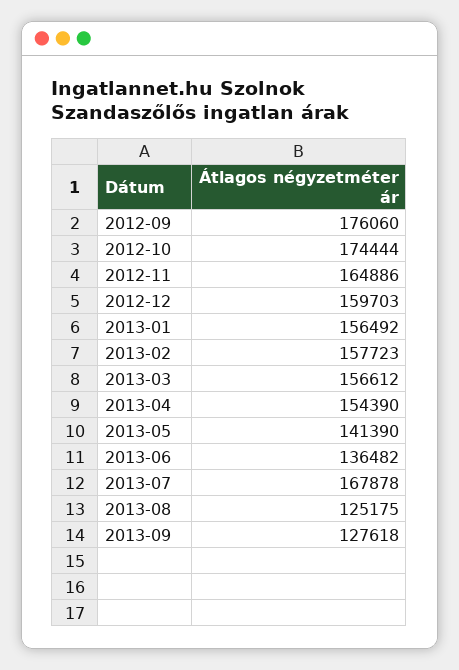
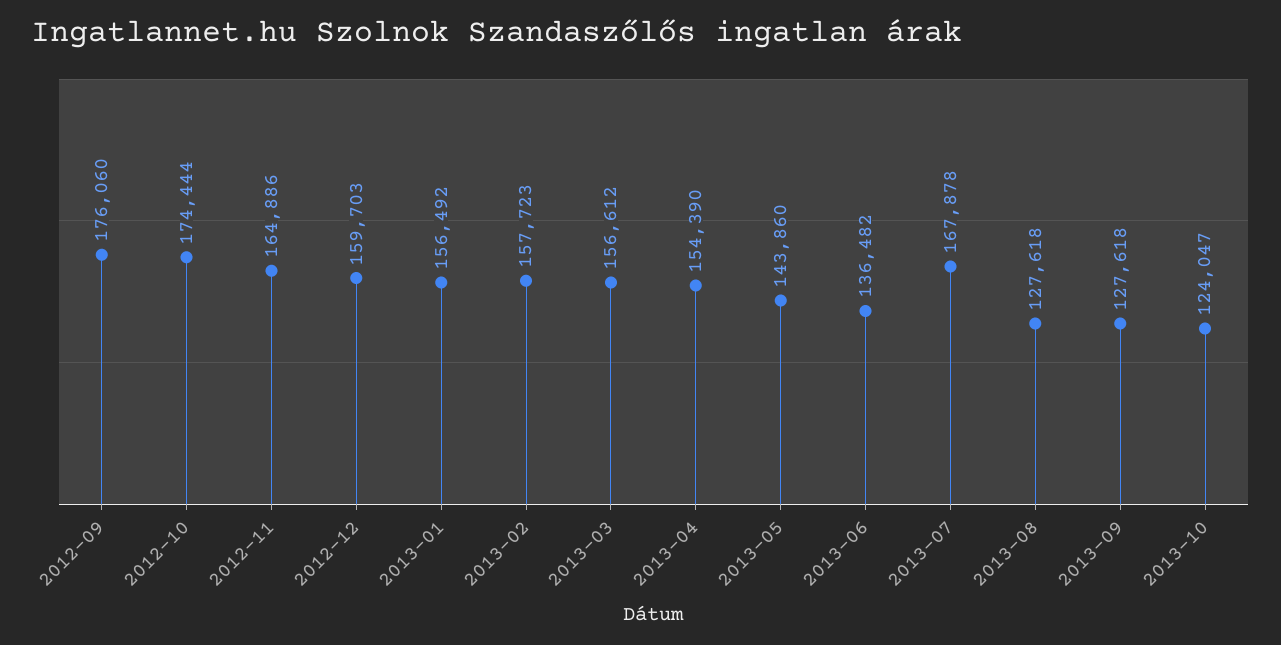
2013-05: 141390 -> 143860
2013-08: 125175 -> 127618
2013-10: none -> 124047

